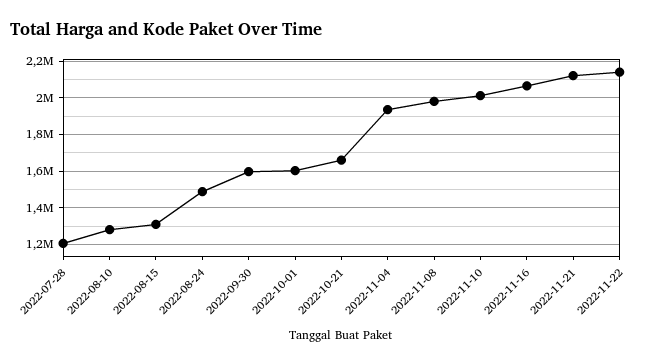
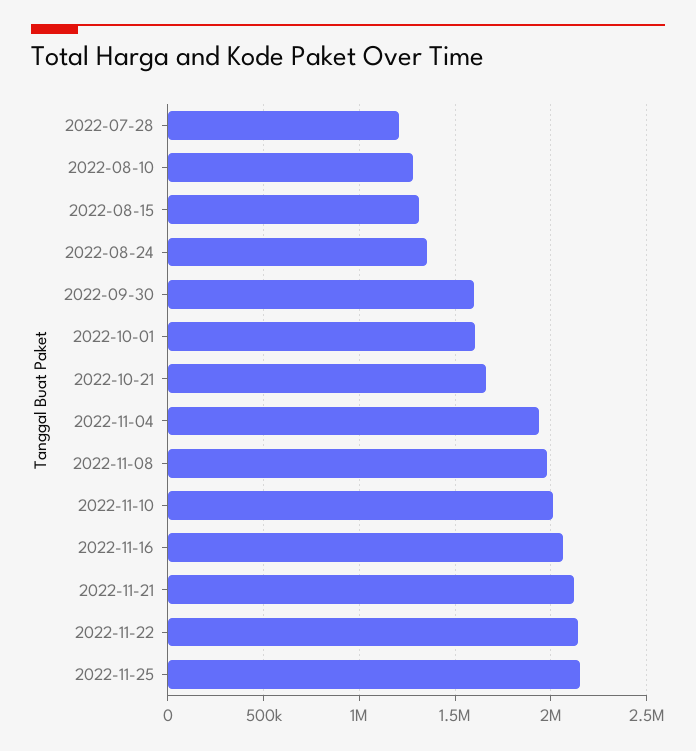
2022-08-24: 1500000 -> 1350000
2022-11-25: none -> 2150000

